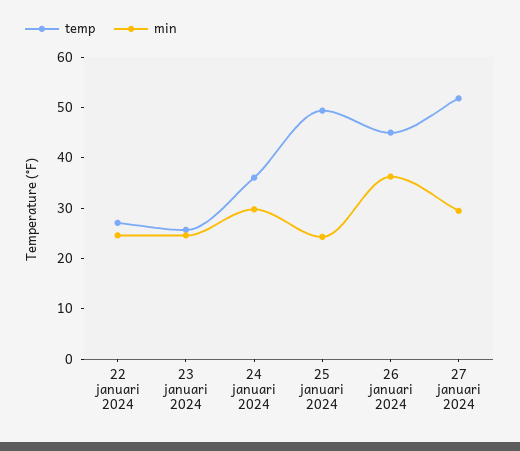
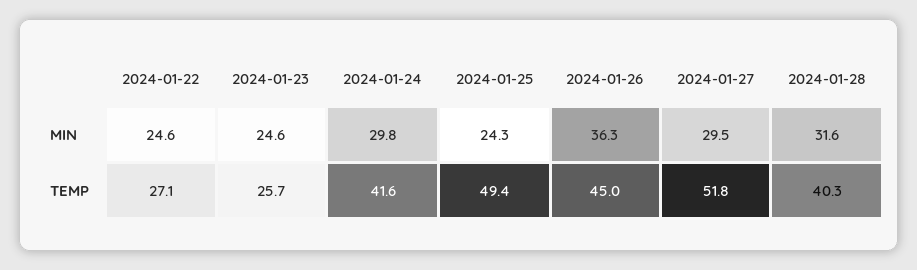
temp, 24 januari 2024: 36 -> 41.6
min, 2024-01-28: none -> 31.6
temp, 2024-01-28: none -> 40.3

